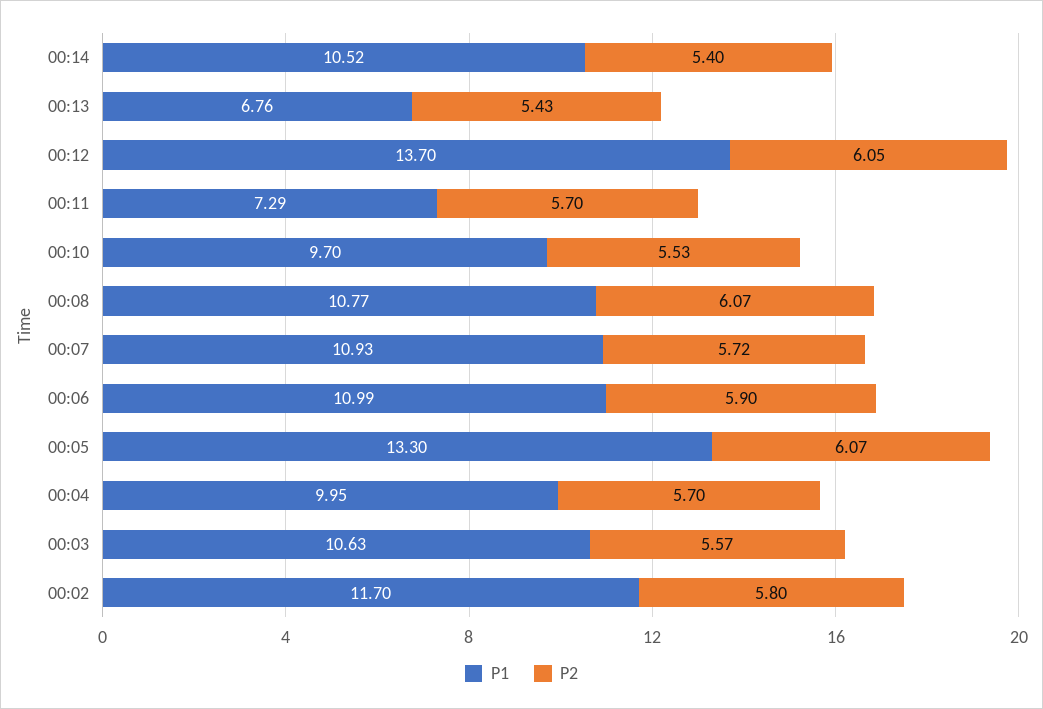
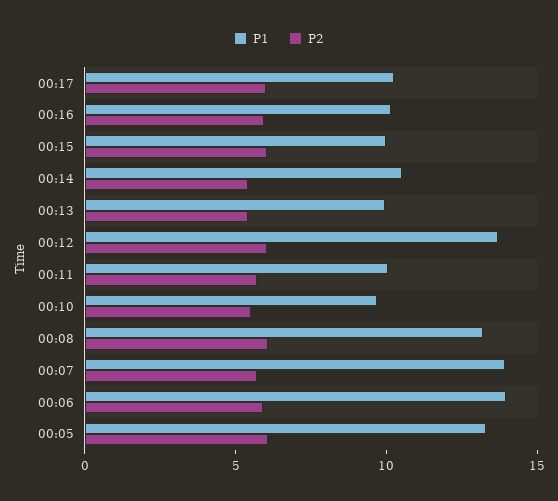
P1, 00:13: 6.76 -> 10
P1, 00:11: 7.29 -> 10
P1, 00:08: 10.77 -> 13
P1, 00:07: 10.93 -> 14
P1, 00:06: 10.99 -> 14
P1, 00:04: 9.95 -> none
P2, 00:04: 5.7 -> none
P1, 00:03: 10.63 -> none
P2, 00:03: 5.57 -> none
P1, 00:02: 11.7 -> none
P2, 00:02: 5.8 -> none
P1, 00:17: none -> 10
P2, 00:17: none -> 6
P1, 00:16: none -> 10
P2, 00:16: none -> 6
P1, 00:15: none -> 10
P2, 00:15: none -> 6

